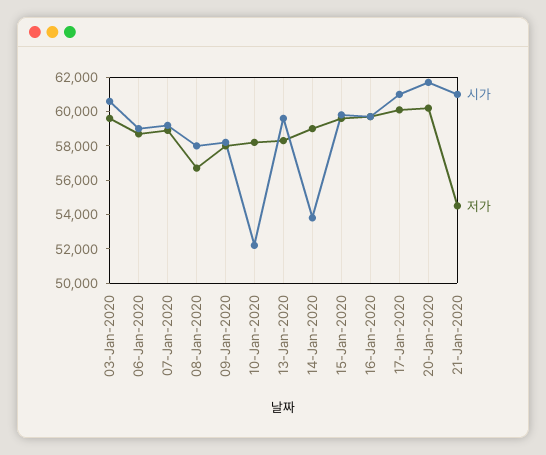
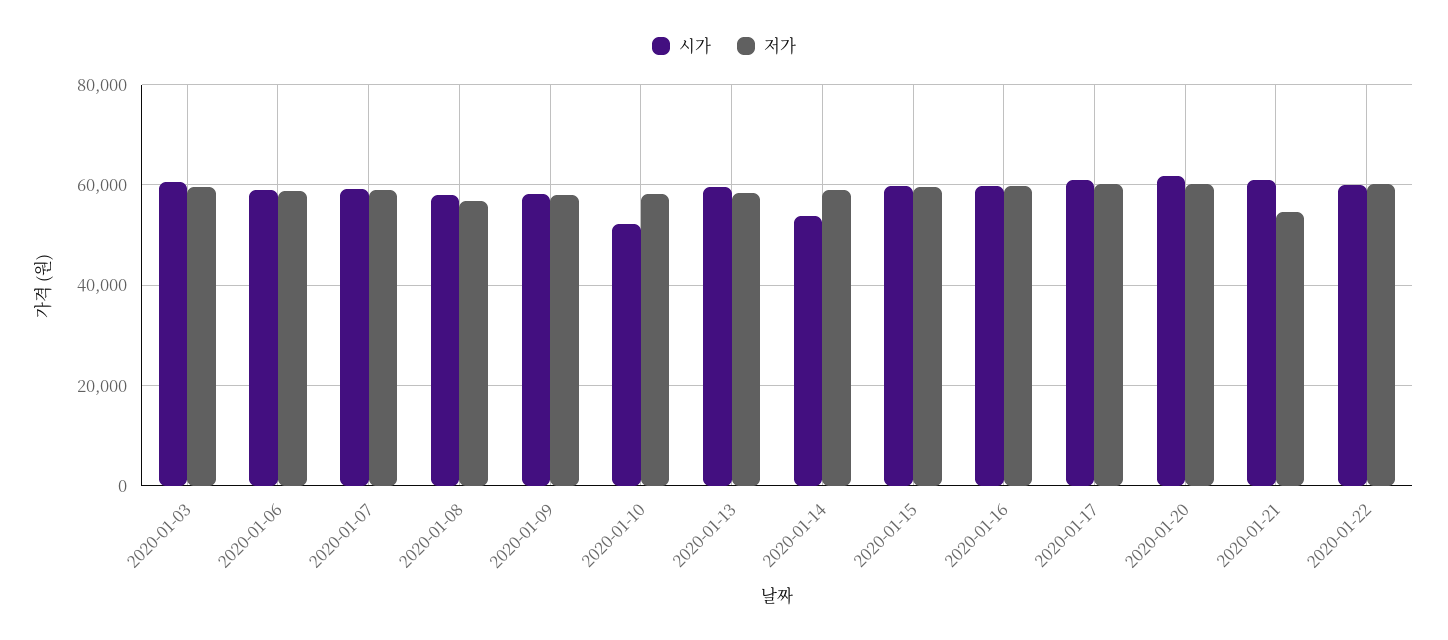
시가, 2020-01-22: none -> 60000
저가, 2020-01-22: none -> 60000

